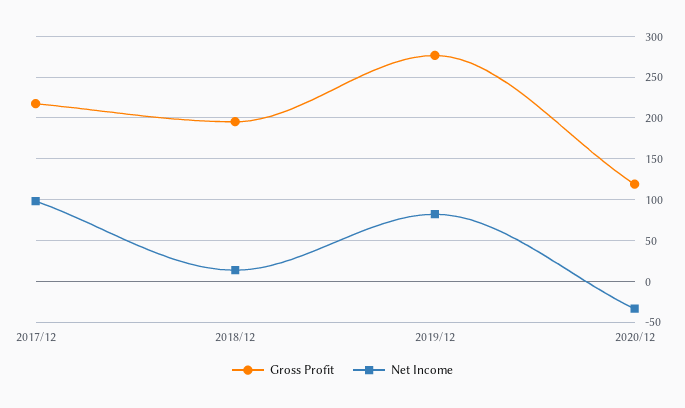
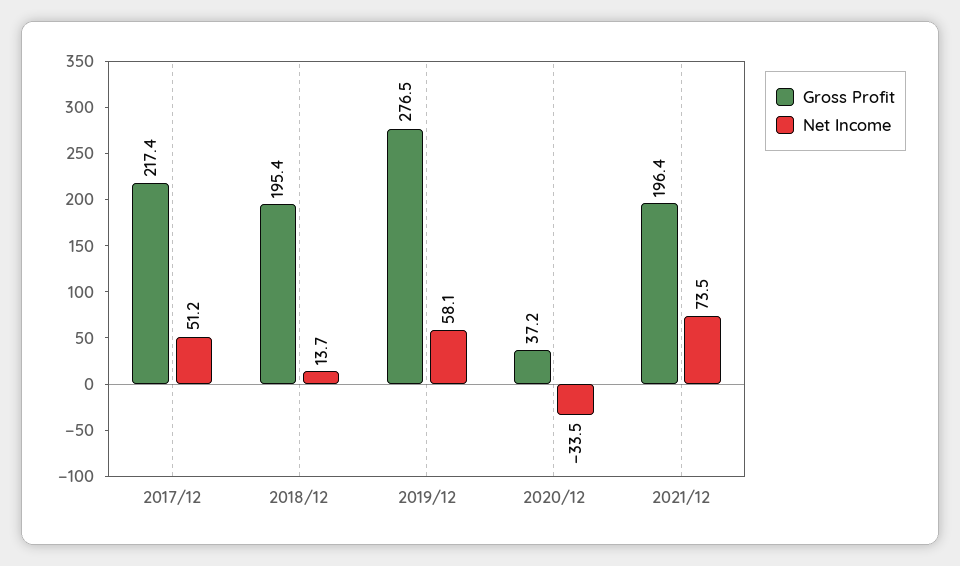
Net Income, 2017/12: 100 -> 51.2
Net Income, 2019/12: 80 -> 58.1
Gross Profit, 2020/12: 120 -> 37.2
Gross Profit, 2021/12: none -> 196.4
Net Income, 2021/12: none -> 73.5

